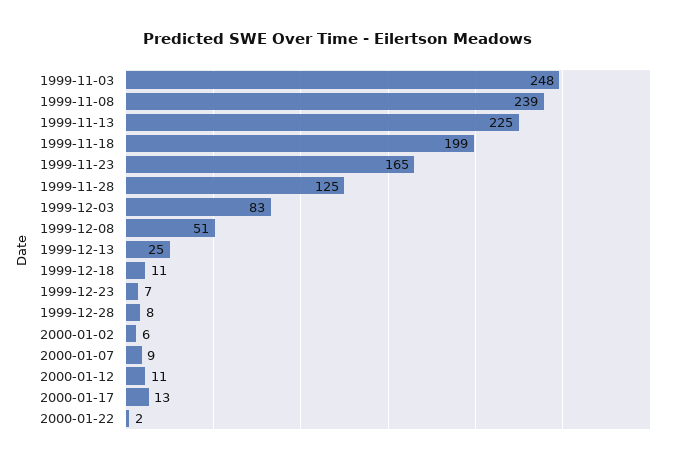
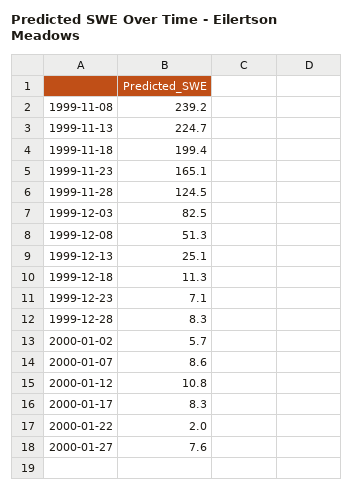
1999-11-03: 248 -> none
2000-01-17: 13 -> 8.3
2000-01-27: none -> 7.6

